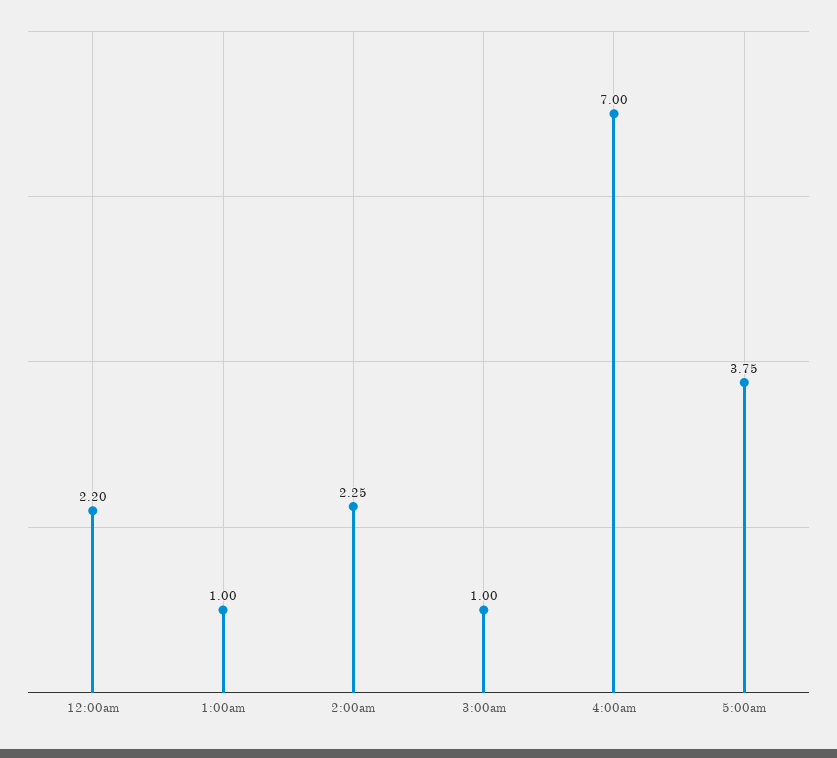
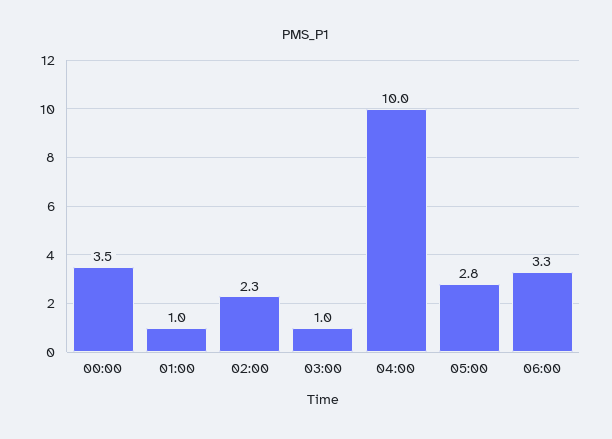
12:00am: 2.2 -> 3.5
4:00am: 7 -> 10
5:00am: 3.75 -> 2.8
06:00: none -> 3.3

